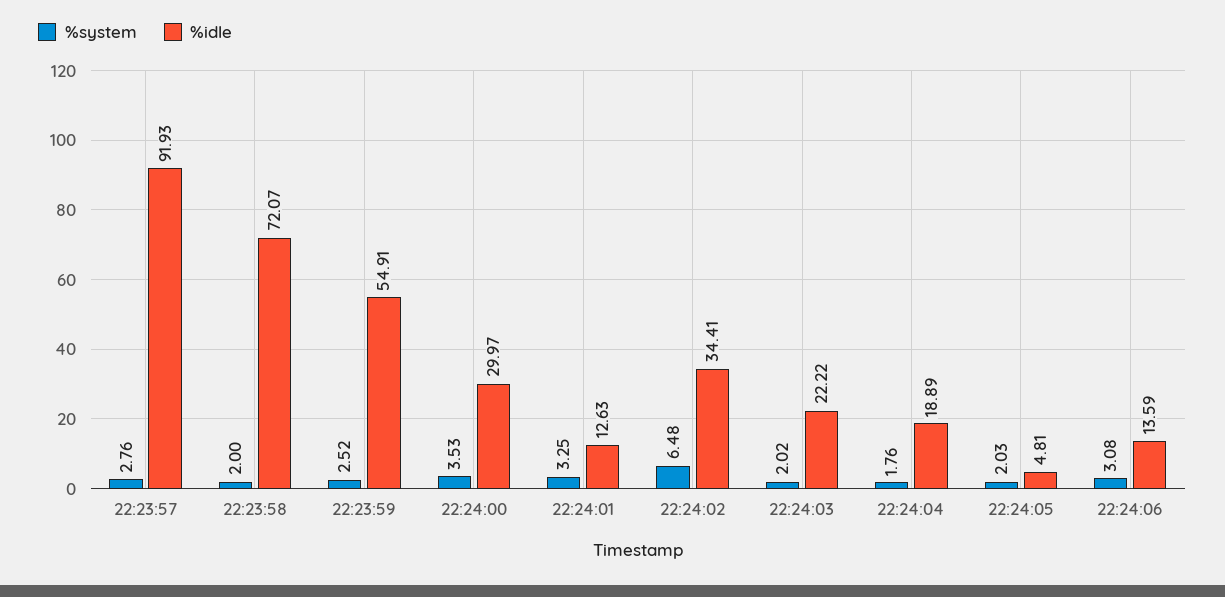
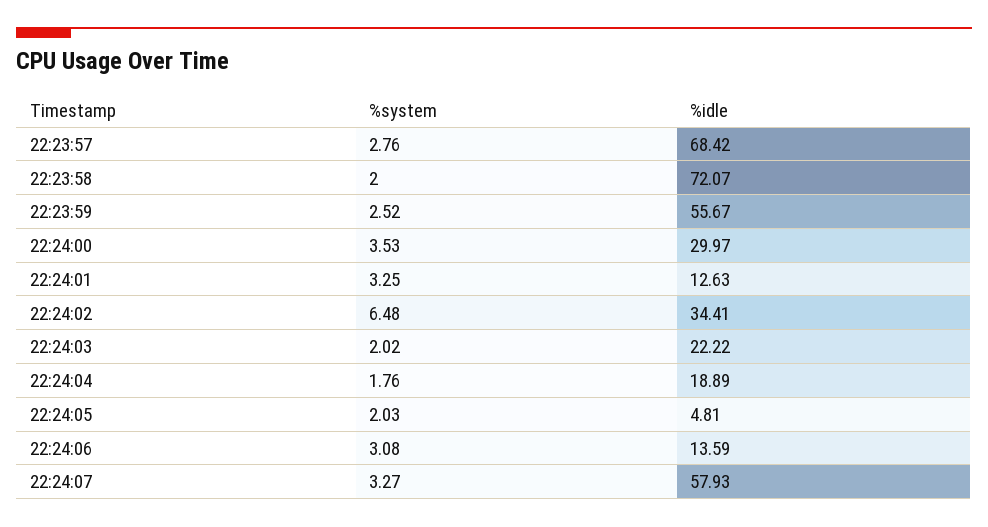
%idle, 22:23:57: 91.93 -> 68.42
%idle, 22:23:59: 54.91 -> 55.67
%system, 22:24:07: none -> 3.27
%idle, 22:24:07: none -> 57.93

